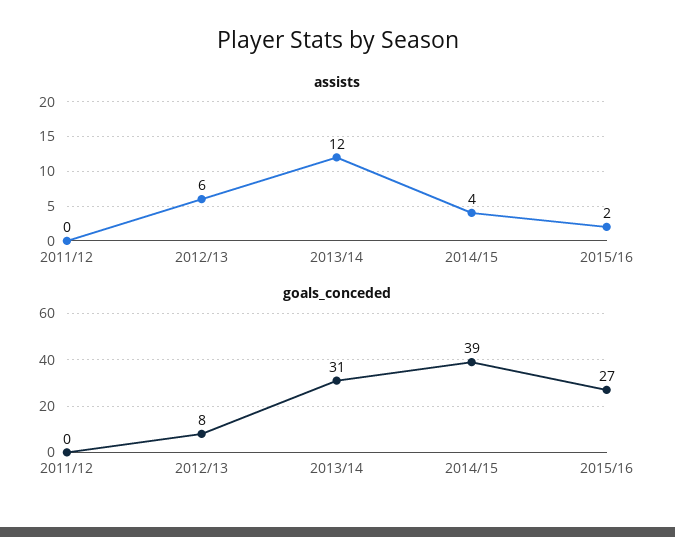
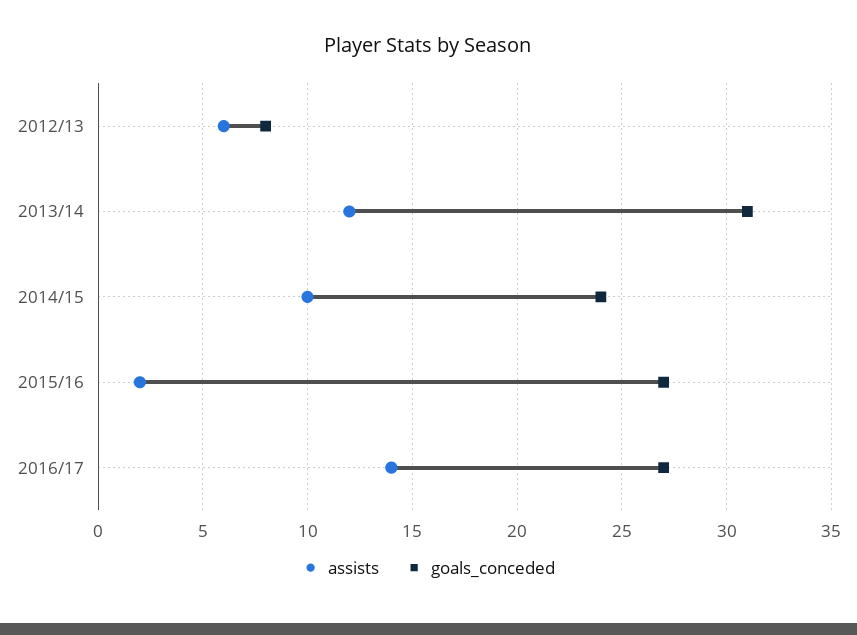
assists, 2011/12: 0 -> none
assists, 2014/15: 4 -> 10
goals_conceded, 2011/12: 0 -> none
goals_conceded, 2014/15: 39 -> 24
assists, 2016/17: none -> 14
goals_conceded, 2016/17: none -> 27

